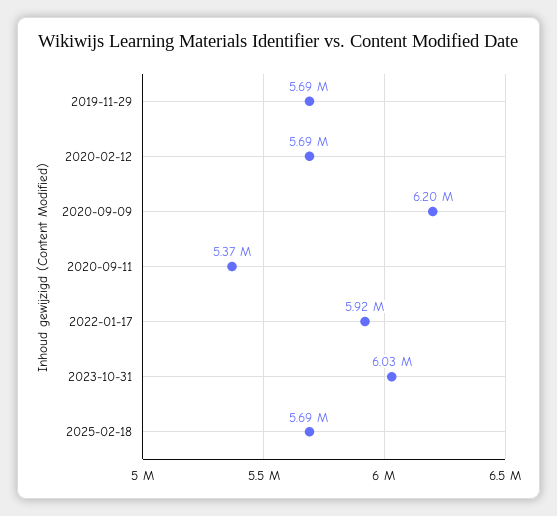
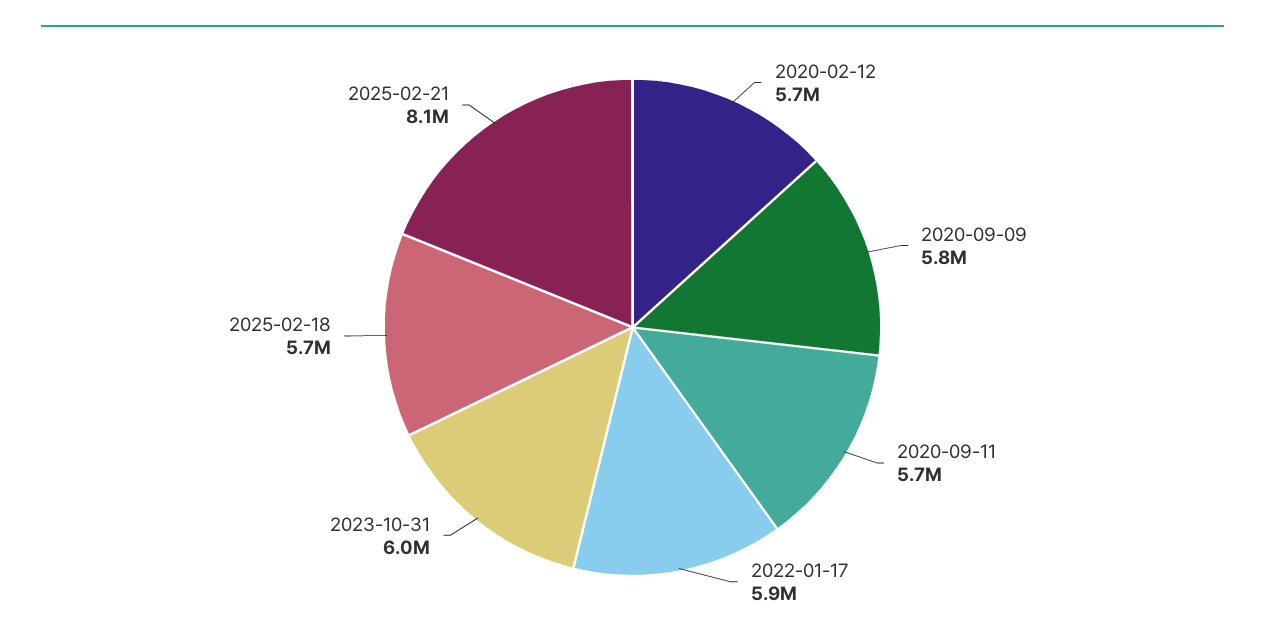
2019-11-29: 5690000 -> none
2020-09-09: 6200000 -> 5800000
2020-09-11: 5370000 -> 5700000
2025-02-21: none -> 8100000

